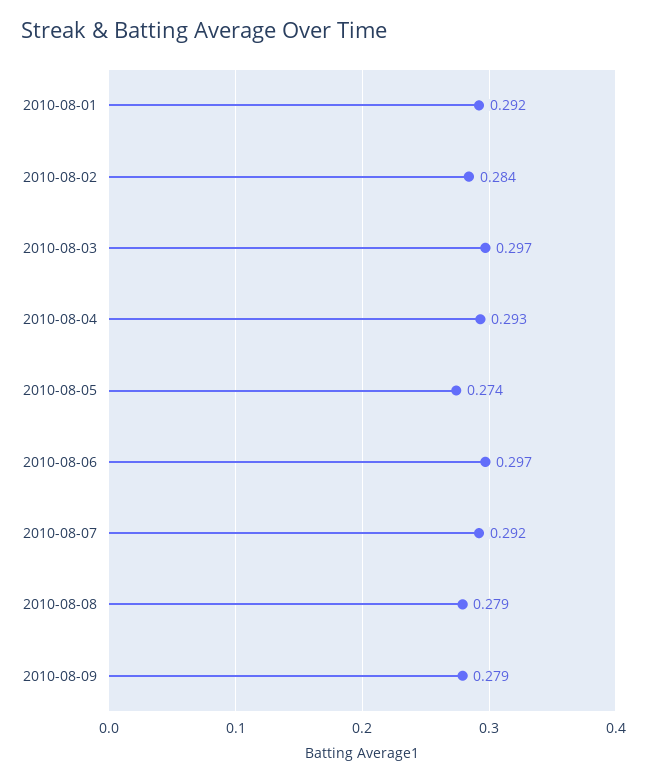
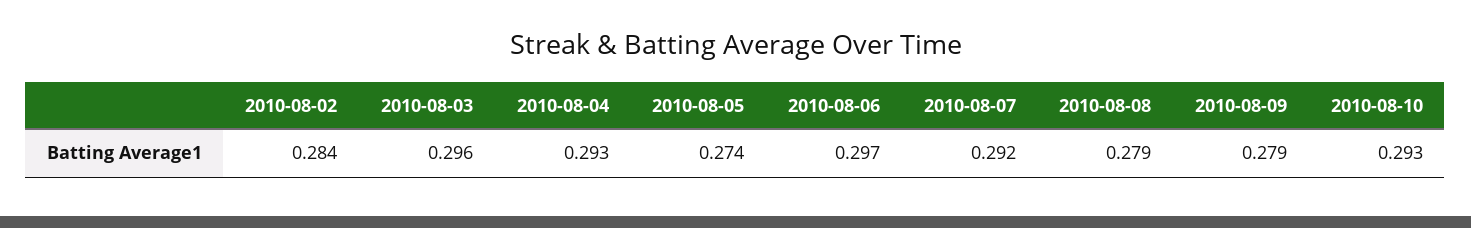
2010-08-01: 0.292 -> none
2010-08-03: 0.297 -> 0.296
2010-08-10: none -> 0.293

